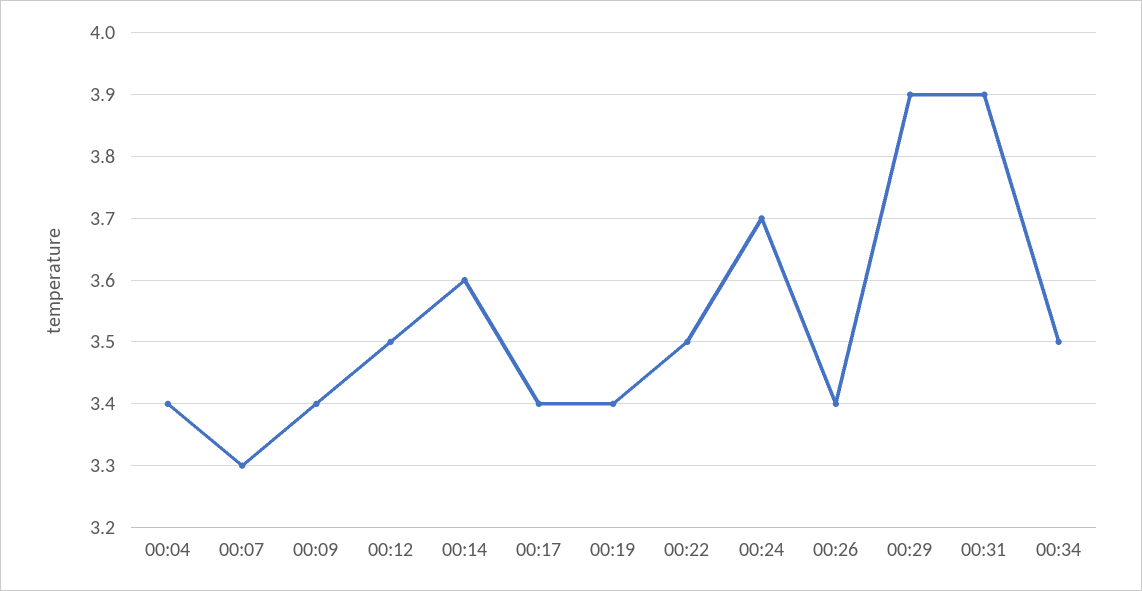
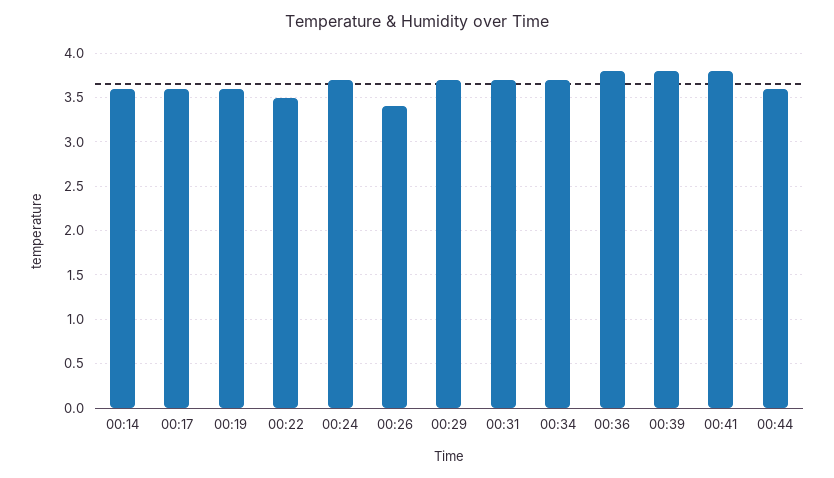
00:04: 3.4 -> none
00:07: 3.3 -> none
00:09: 3.4 -> none
00:12: 3.5 -> none
00:17: 3.4 -> 3.6
00:19: 3.4 -> 3.6
00:29: 3.9 -> 3.7
00:31: 3.9 -> 3.7
00:34: 3.5 -> 3.7
00:36: none -> 3.8
00:39: none -> 3.8
00:41: none -> 3.8
00:44: none -> 3.6

